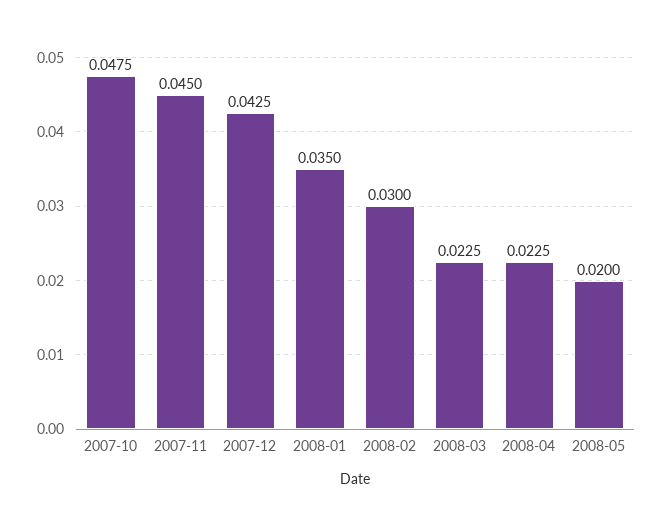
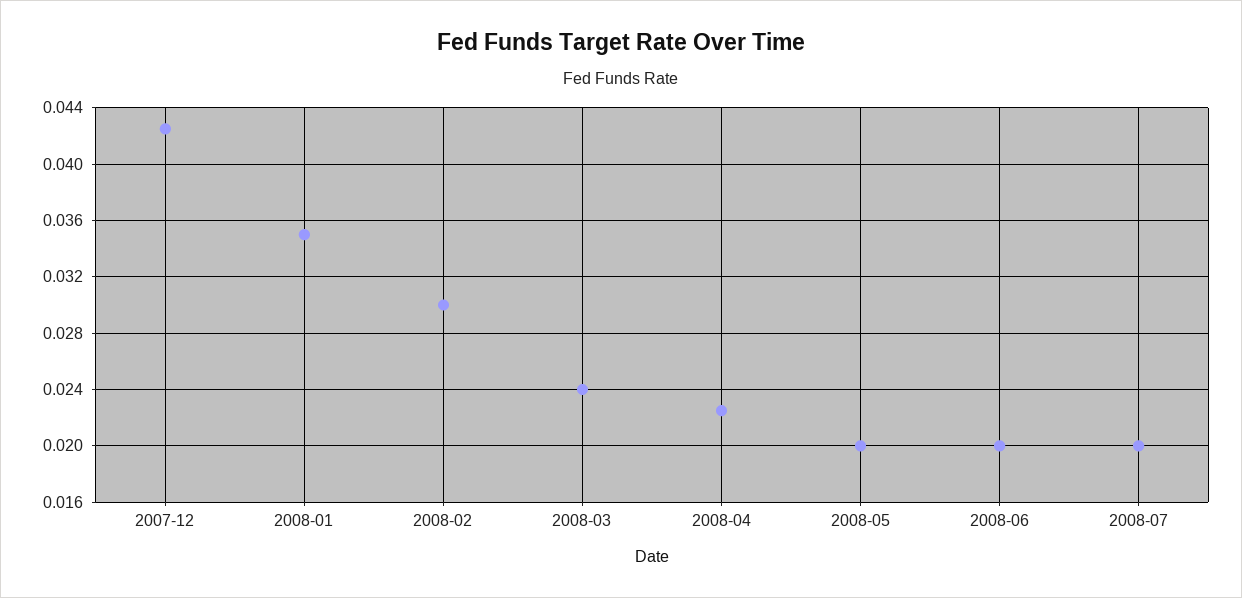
2007-10: 0.0475 -> none
2007-11: 0.045 -> none
2008-03: 0.0225 -> 0.024
2008-06: none -> 0.02
2008-07: none -> 0.02

